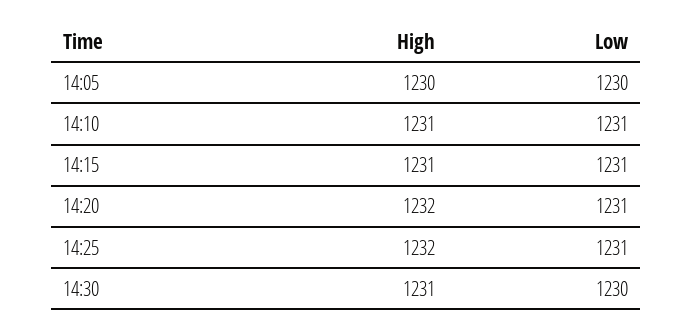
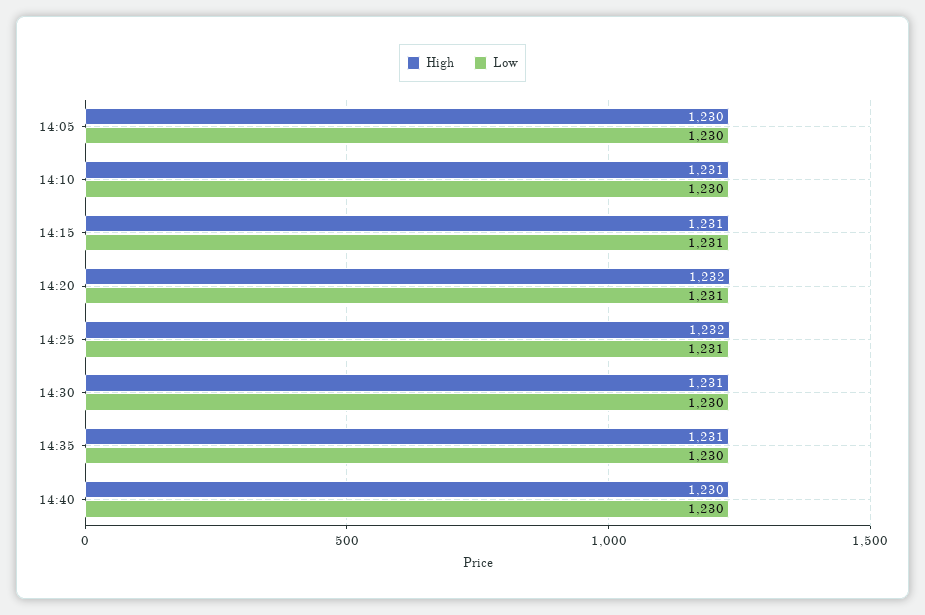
Low, 14:10: 1231 -> 1230
High, 14:35: none -> 1231
Low, 14:35: none -> 1230
High, 14:40: none -> 1230
Low, 14:40: none -> 1230

